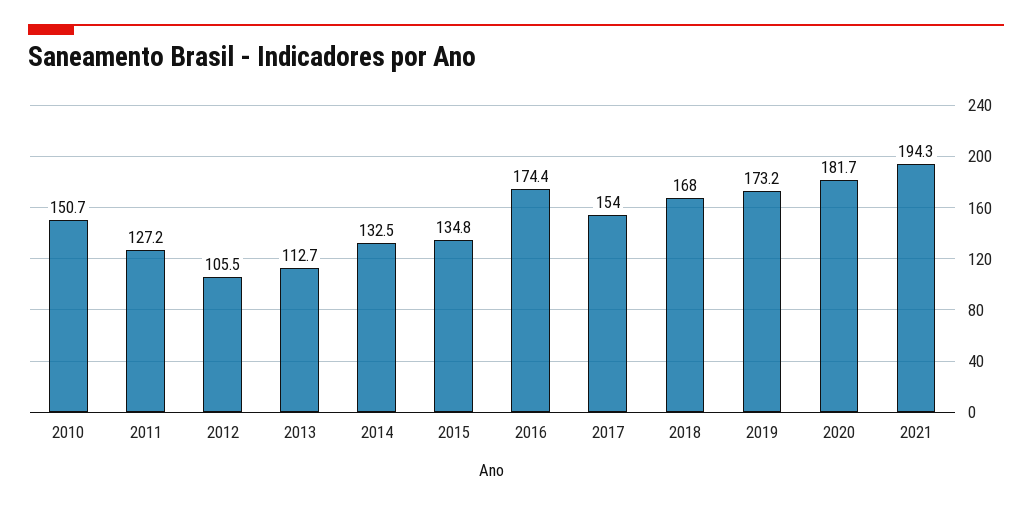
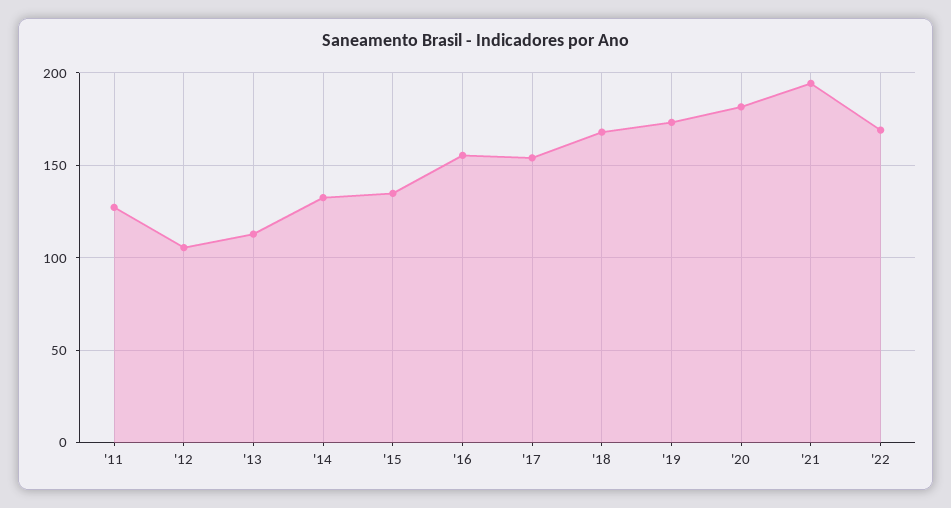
2010: 150.7 -> none
2016: 174.4 -> 155
'22: none -> 170

